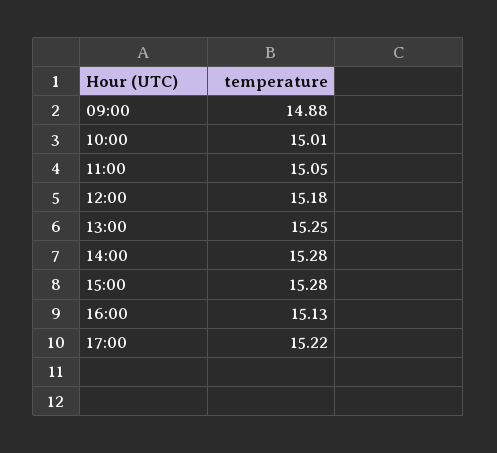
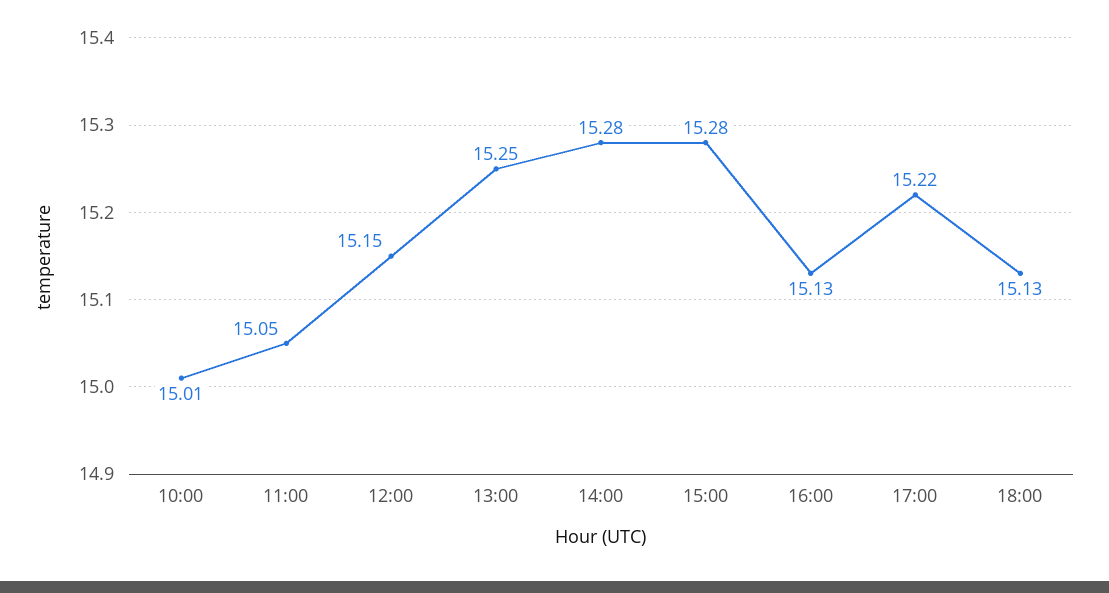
09:00: 14.88 -> none
12:00: 15.18 -> 15.15
18:00: none -> 15.13

